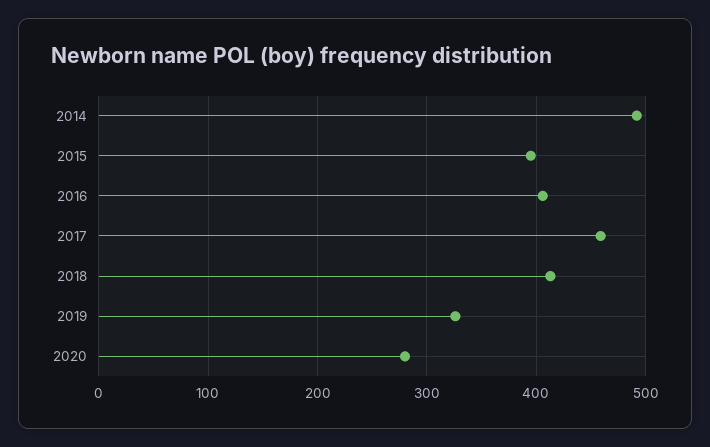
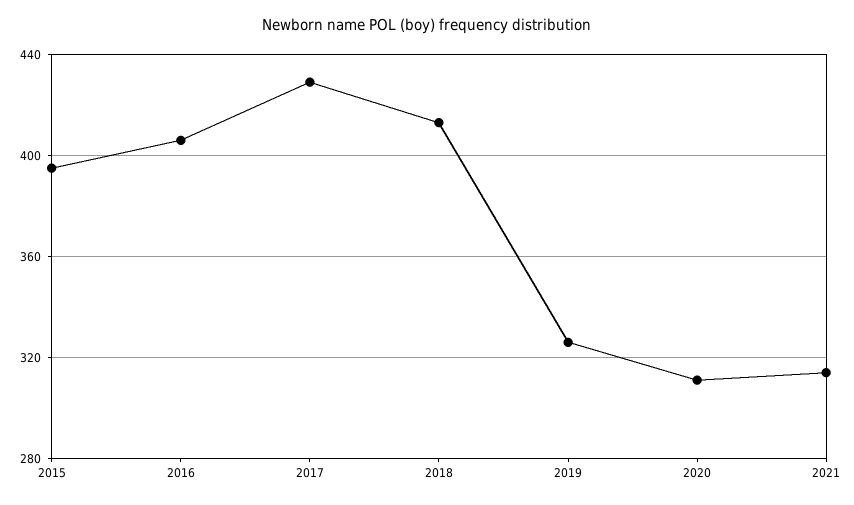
2014: 490 -> none
2017: 460 -> 430
2020: 280 -> 310
2021: none -> 315

